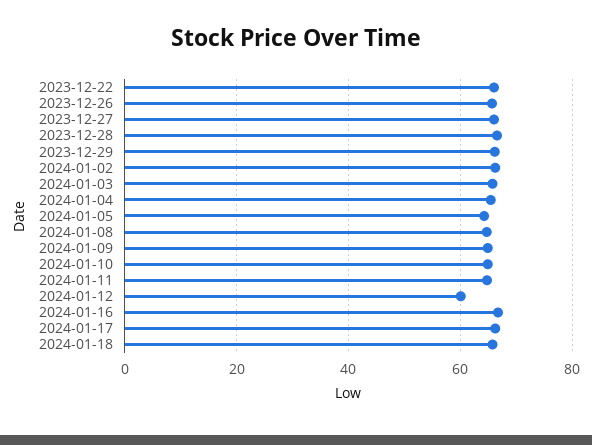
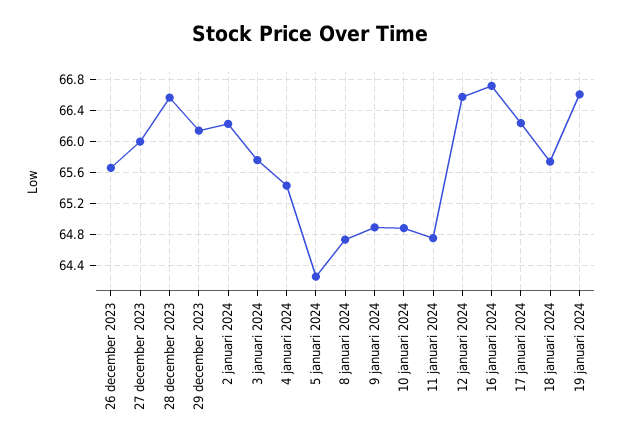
2023-12-22: 66 -> none
2024-01-12: 60 -> 66.6
19 januari 2024: none -> 66.6

